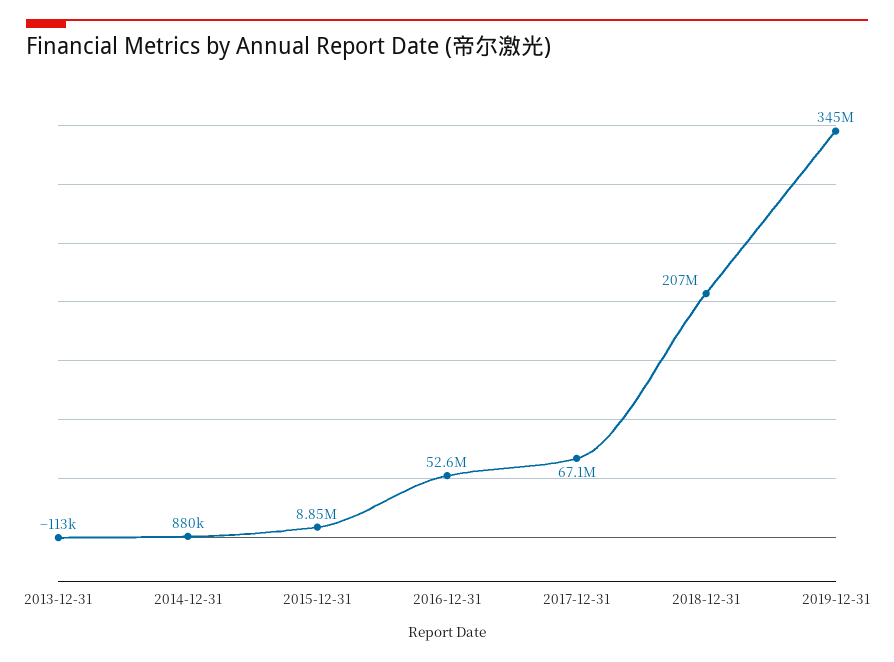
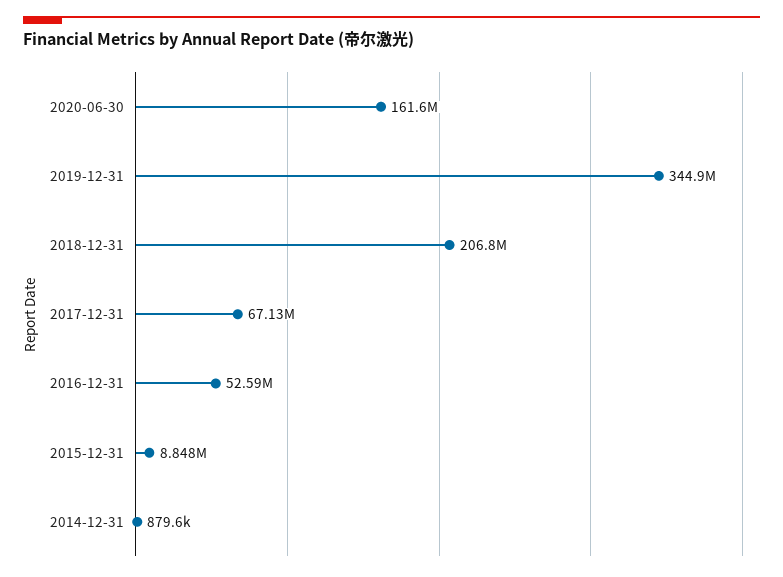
2013-12-31: -113000 -> none
2020-06-30: none -> 161600000

